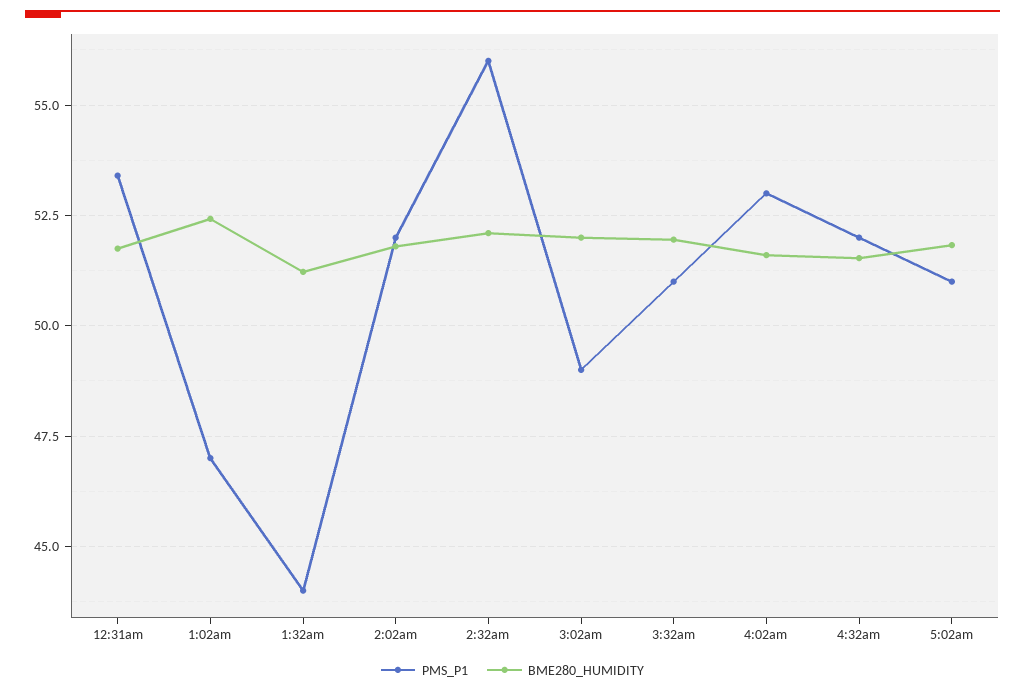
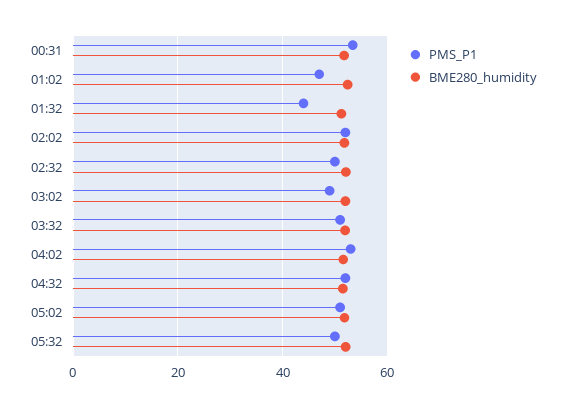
PMS_P1, 2:32am: 56 -> 50
PMS_P1, 05:32: none -> 50
BME280_HUMIDITY, 05:32: none -> 52

